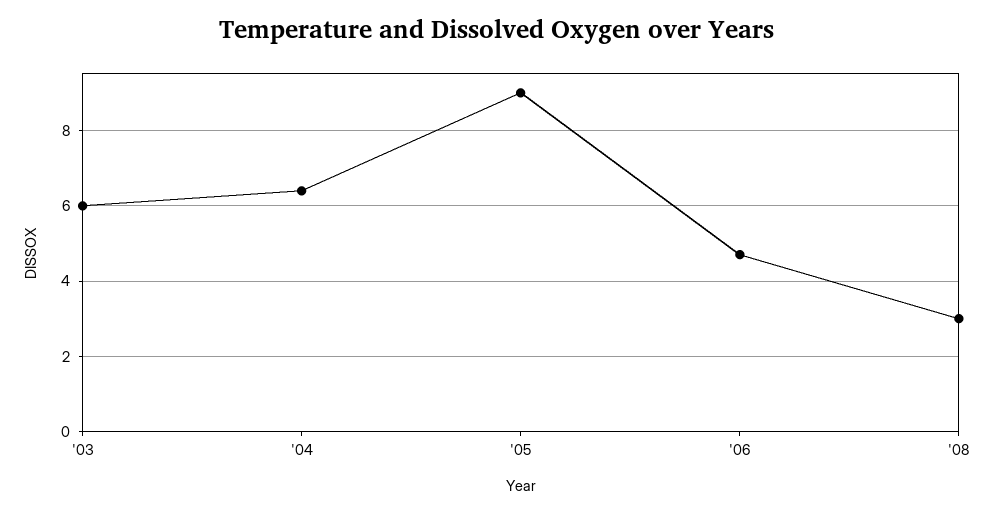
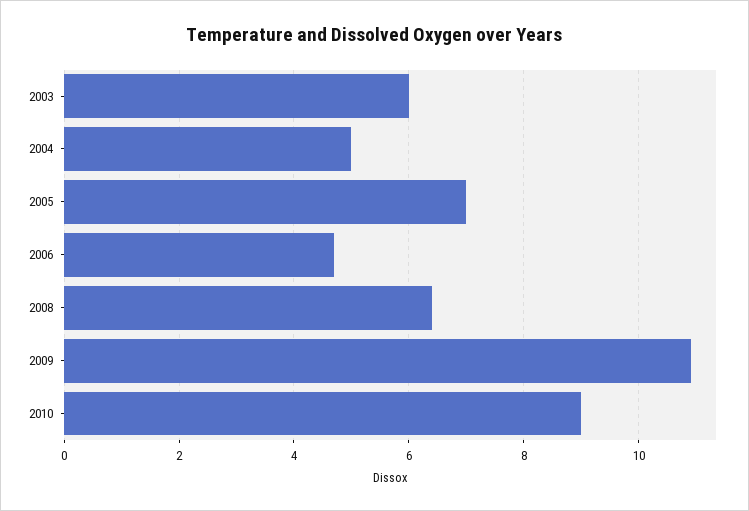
'04: 6.5 -> 5
'05: 9 -> 7
'08: 3 -> 6.5
2009: none -> 11
2010: none -> 9

